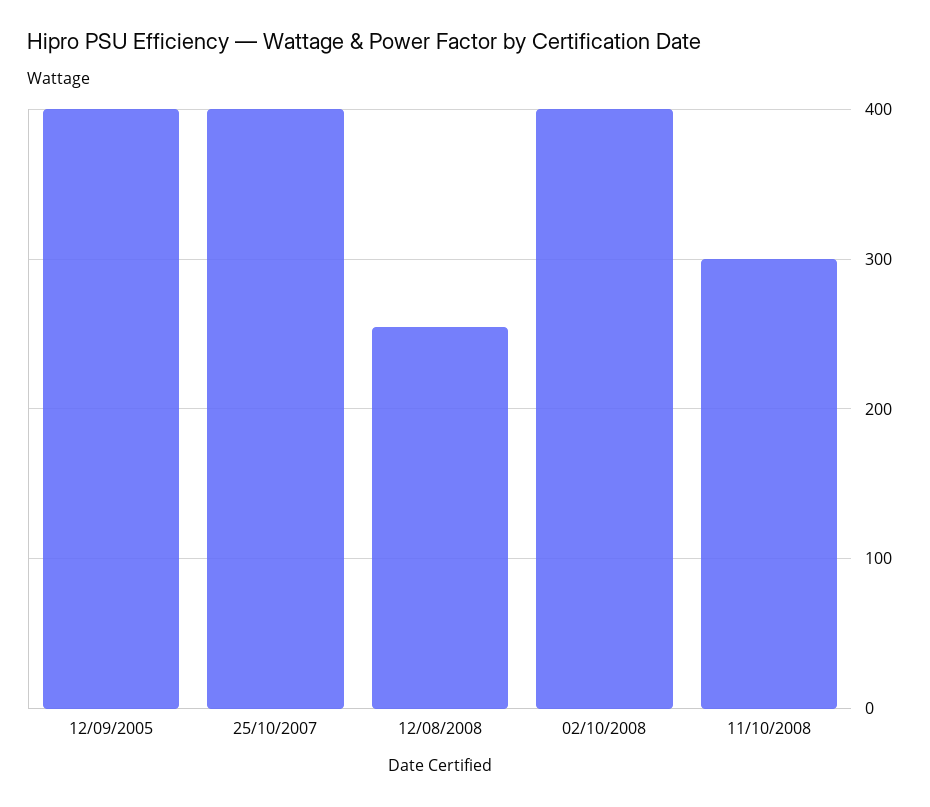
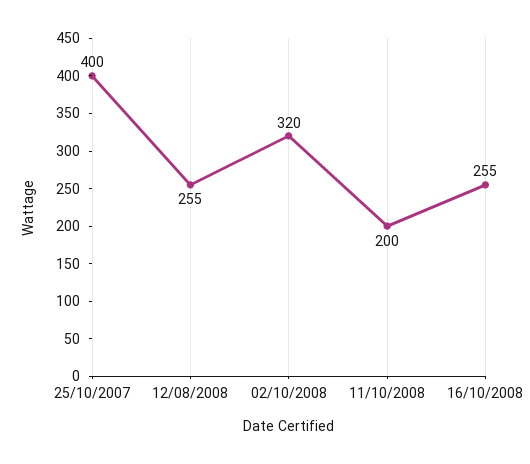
12/09/2005: 400 -> none
02/10/2008: 400 -> 320
11/10/2008: 300 -> 200
16/10/2008: none -> 255

